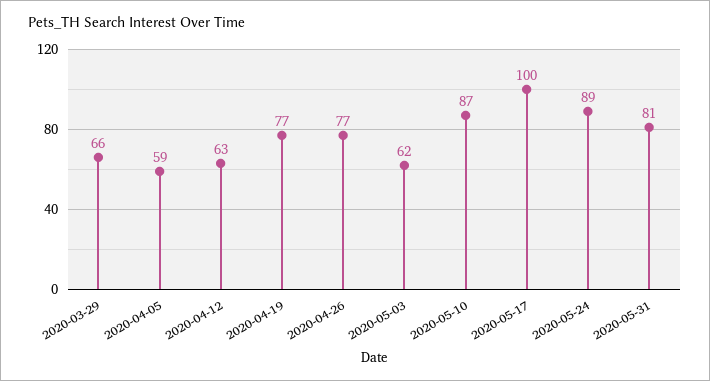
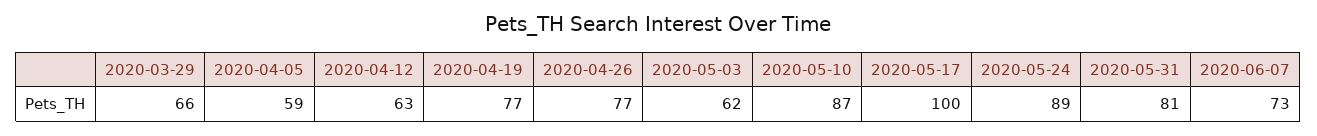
2020-06-07: none -> 73

